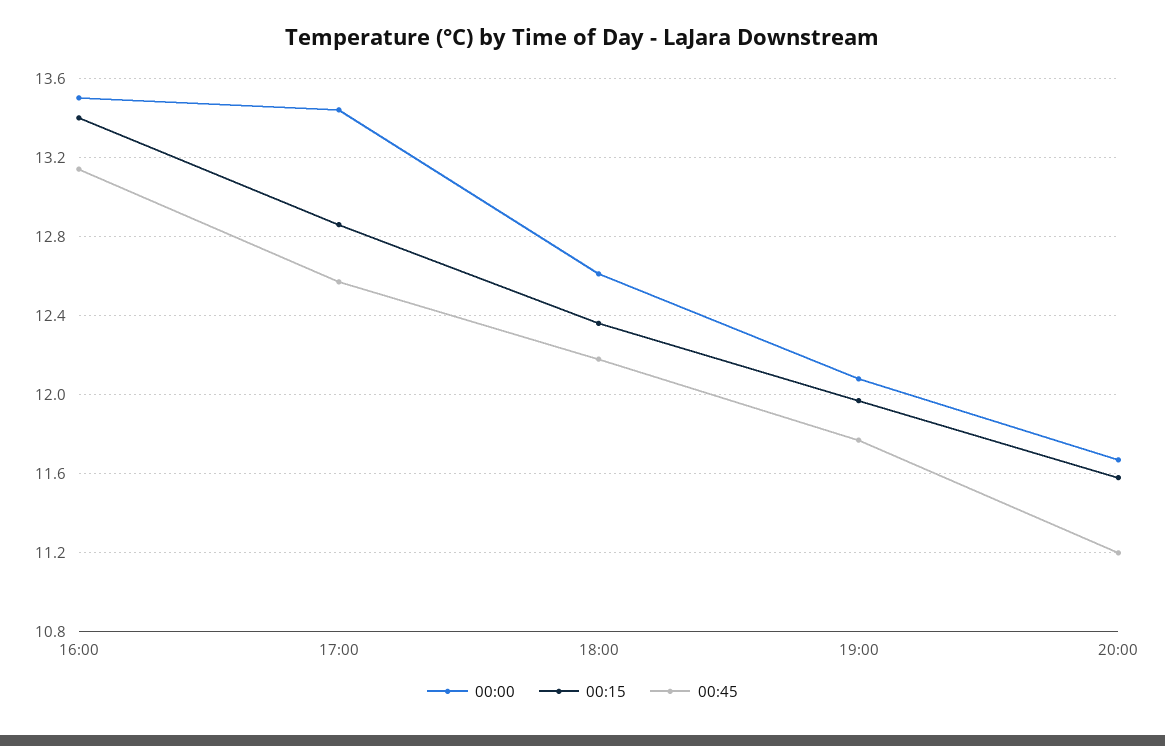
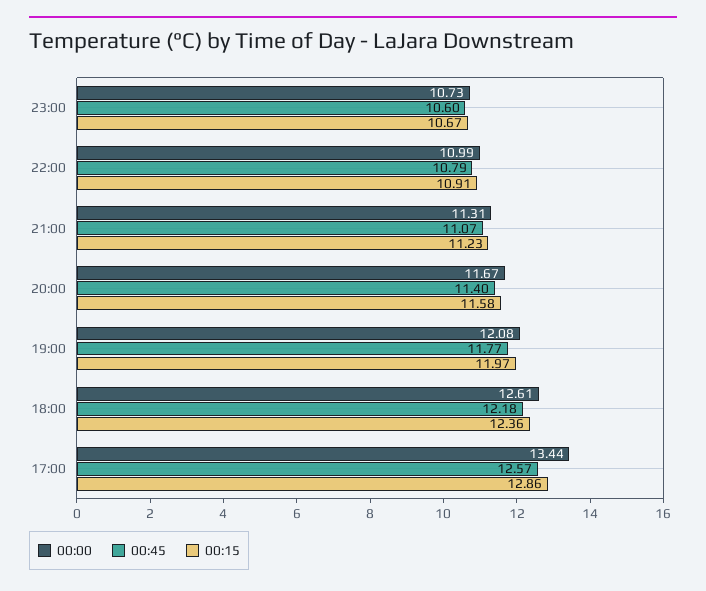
00:00, 16:00: 13.5 -> none
00:15, 16:00: 13.4 -> none
00:45, 16:00: 13.15 -> none
00:45, 20:00: 11.2 -> 11.4
00:00, 23:00: none -> 10.73
00:45, 23:00: none -> 10.6
00:15, 23:00: none -> 10.67
00:00, 22:00: none -> 10.99
00:45, 22:00: none -> 10.79
00:15, 22:00: none -> 10.91
00:00, 21:00: none -> 11.31
00:45, 21:00: none -> 11.07
00:15, 21:00: none -> 11.23

